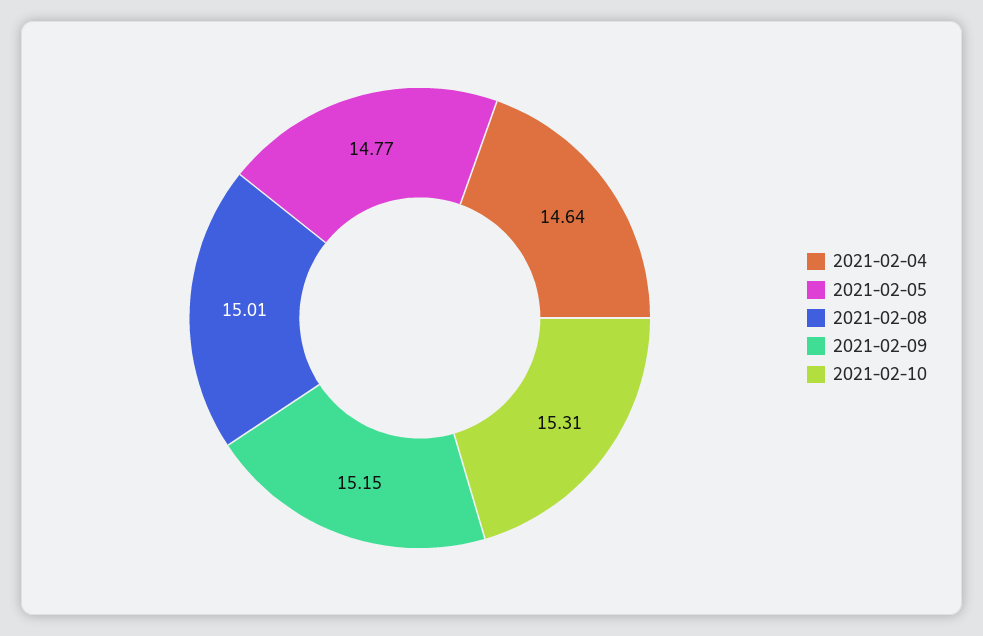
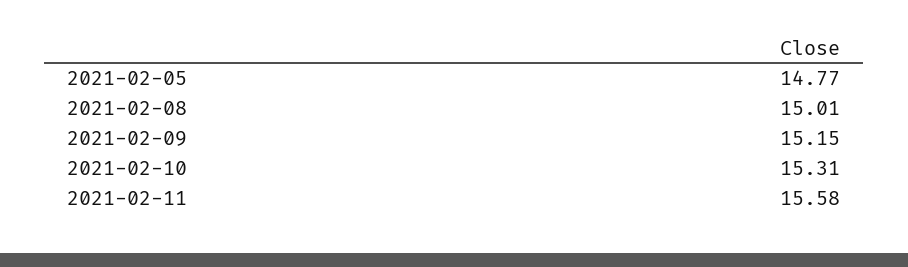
2021-02-04: 14.64 -> none
2021-02-11: none -> 15.58

